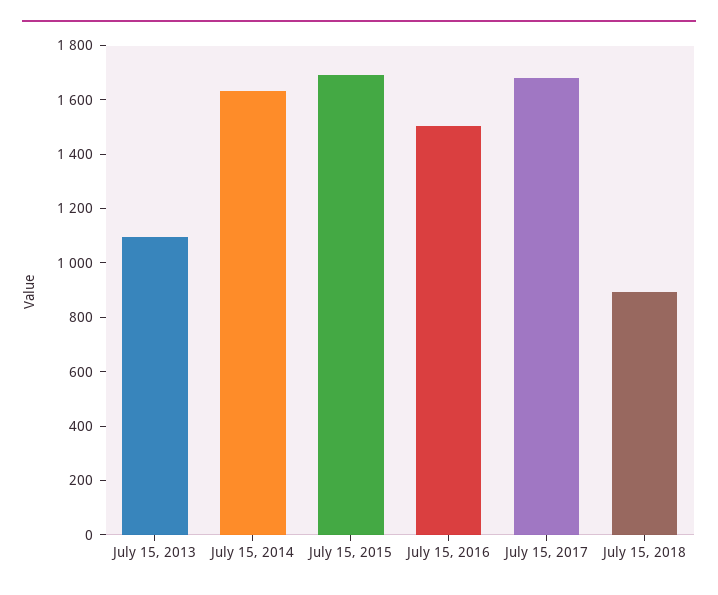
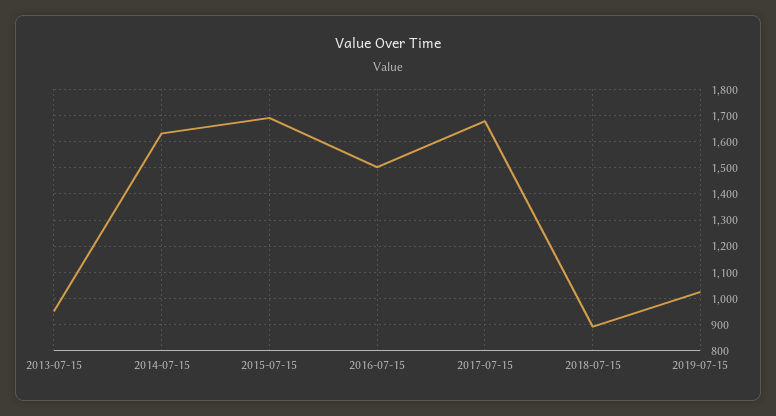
July 15, 2013: 1100 -> 950
2019-07-15: none -> 1025

